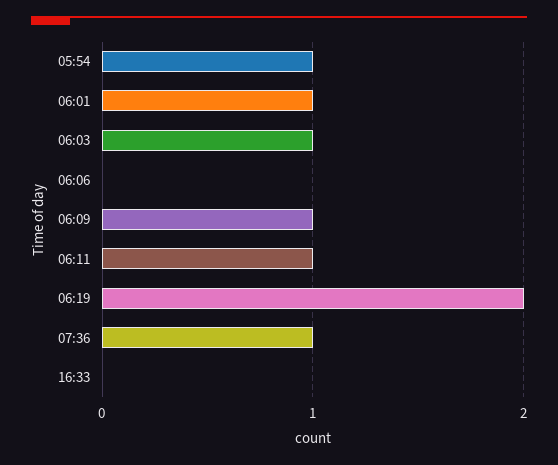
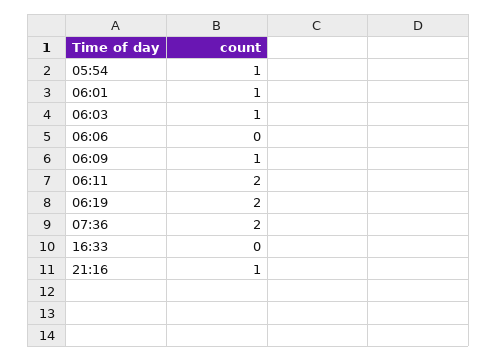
06:11: 1 -> 2
07:36: 1 -> 2
21:16: none -> 1

